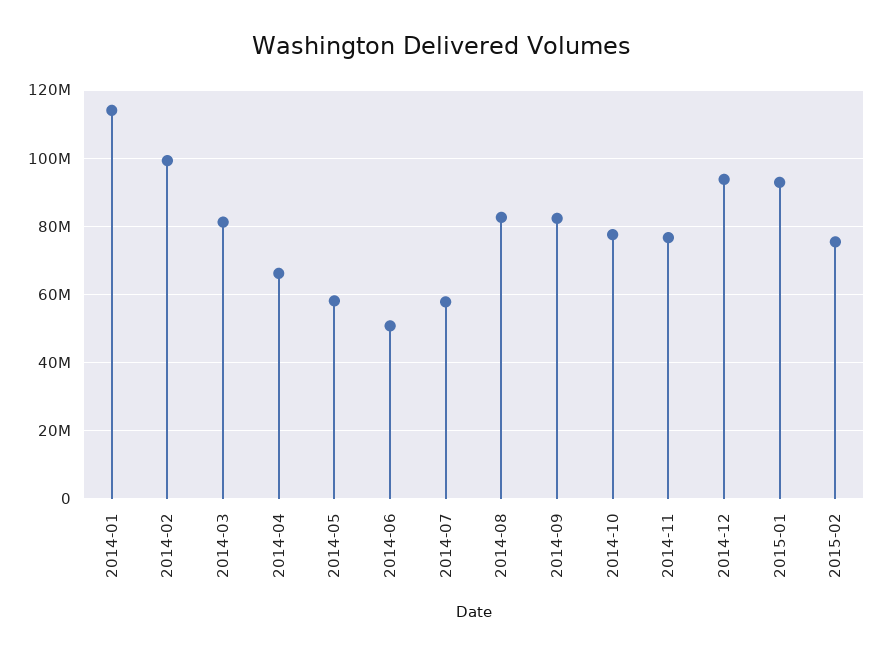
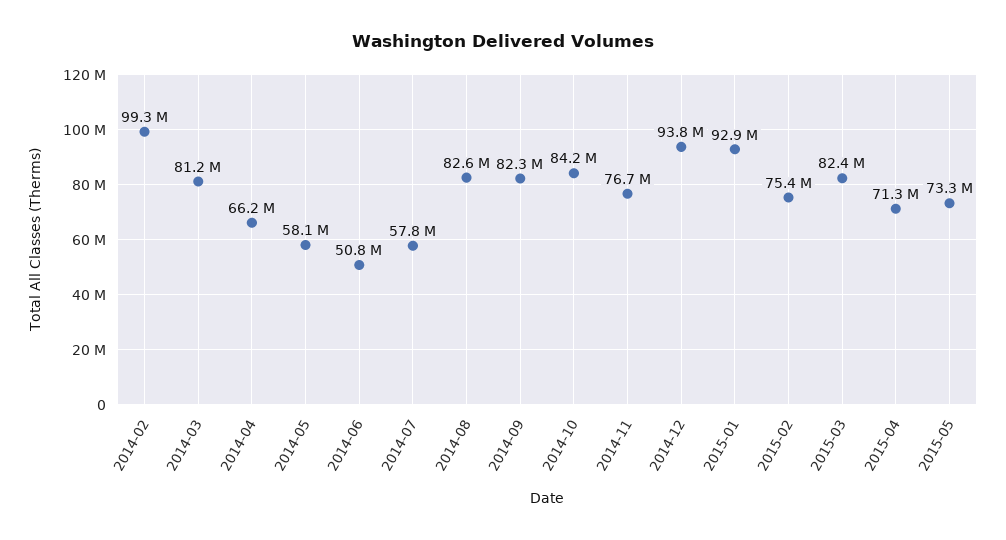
2014-01: 114000000 -> none
2014-10: 78000000 -> 84200000
2015-03: none -> 82400000
2015-04: none -> 71300000
2015-05: none -> 73300000

